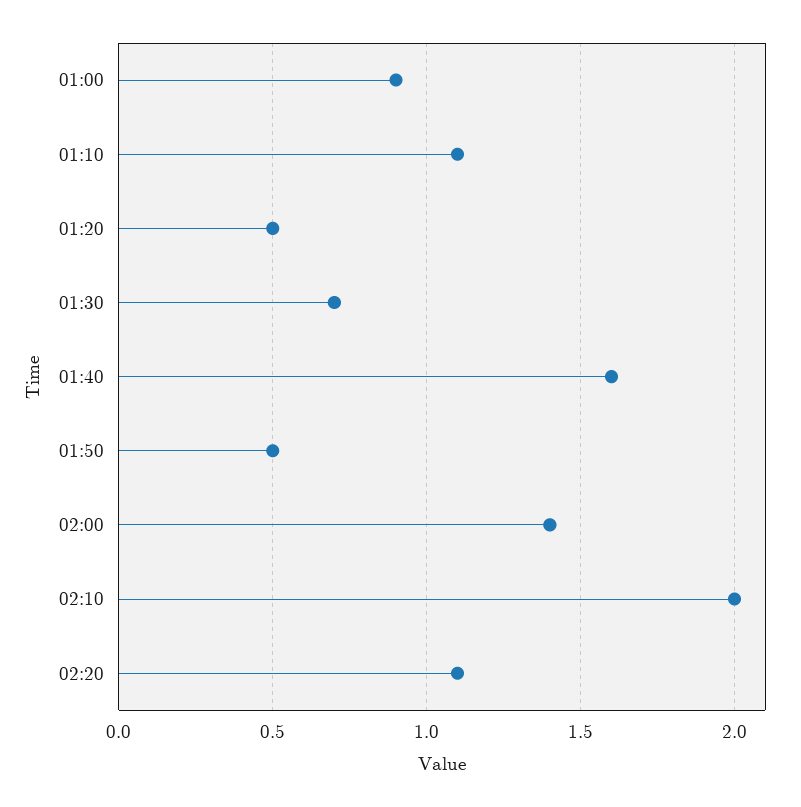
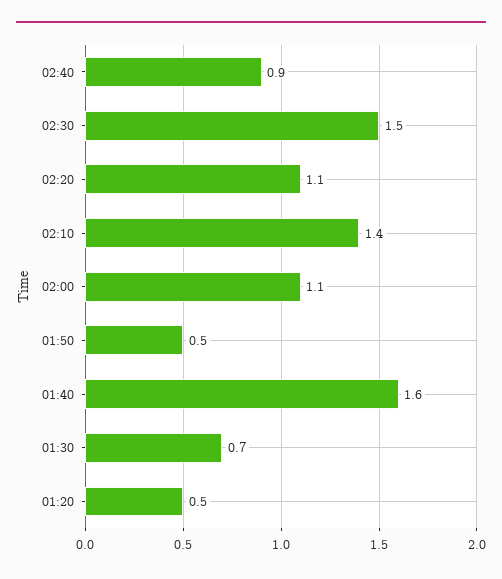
01:00: 0.9 -> none
01:10: 1.1 -> none
02:00: 1.4 -> 1.1
02:10: 2 -> 1.4
02:40: none -> 0.9
02:30: none -> 1.5

